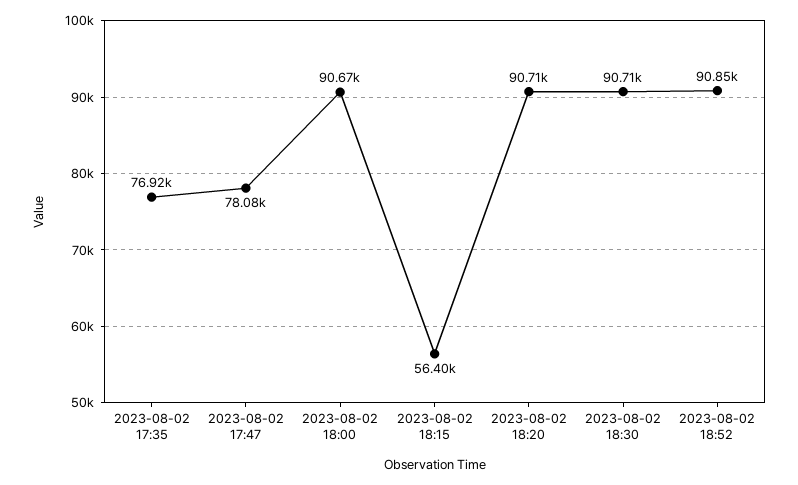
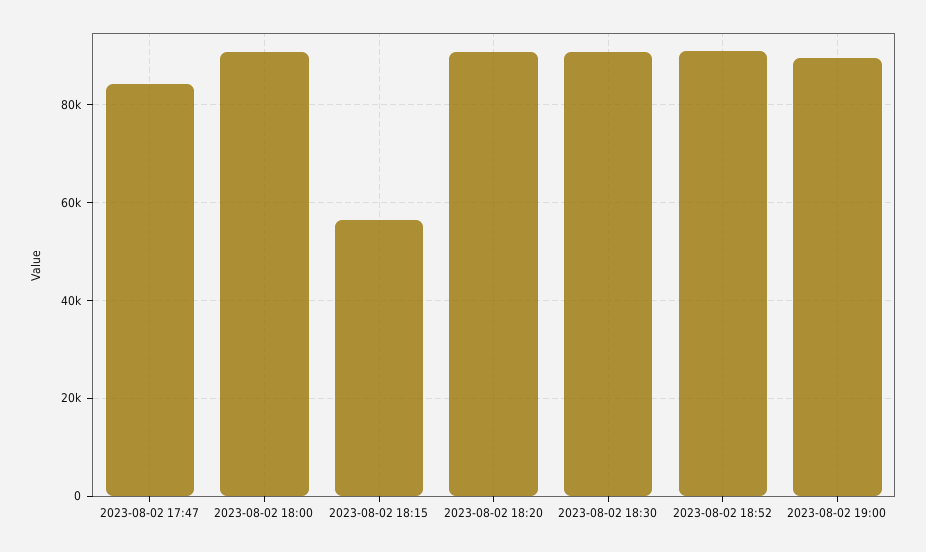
2023-08-02 17:35: 76920 -> none
2023-08-02 17:47: 78080 -> 84000
2023-08-02 19:00: none -> 90000

